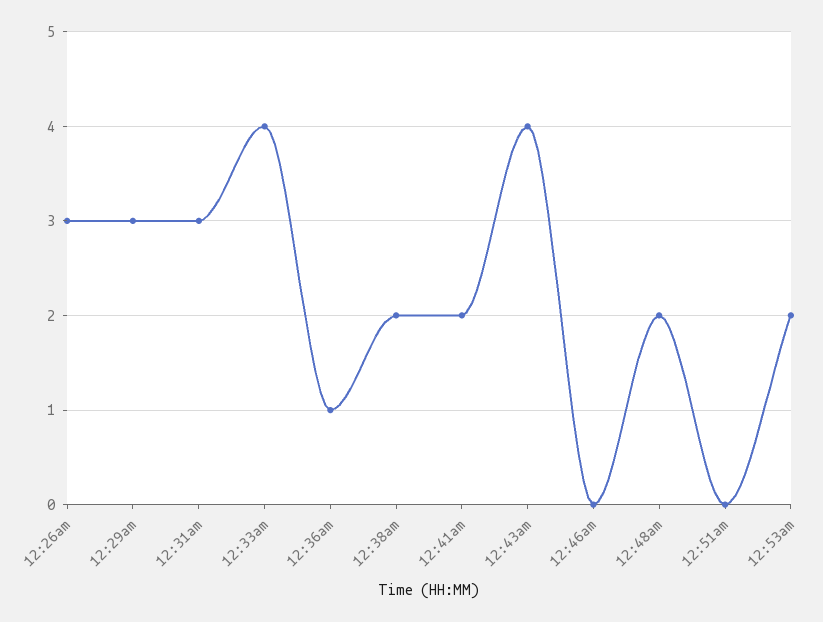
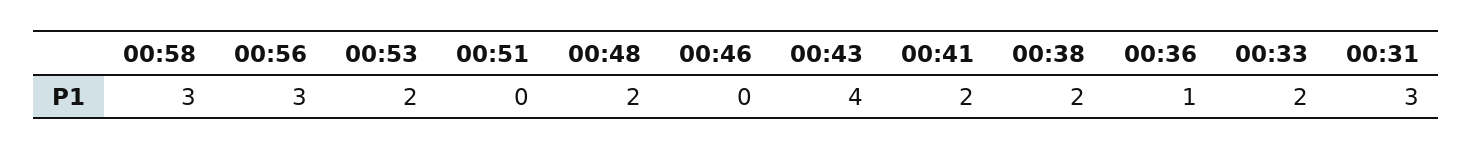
12:26am: 3 -> none
12:29am: 3 -> none
12:33am: 4 -> 2
00:58: none -> 3
00:56: none -> 3

